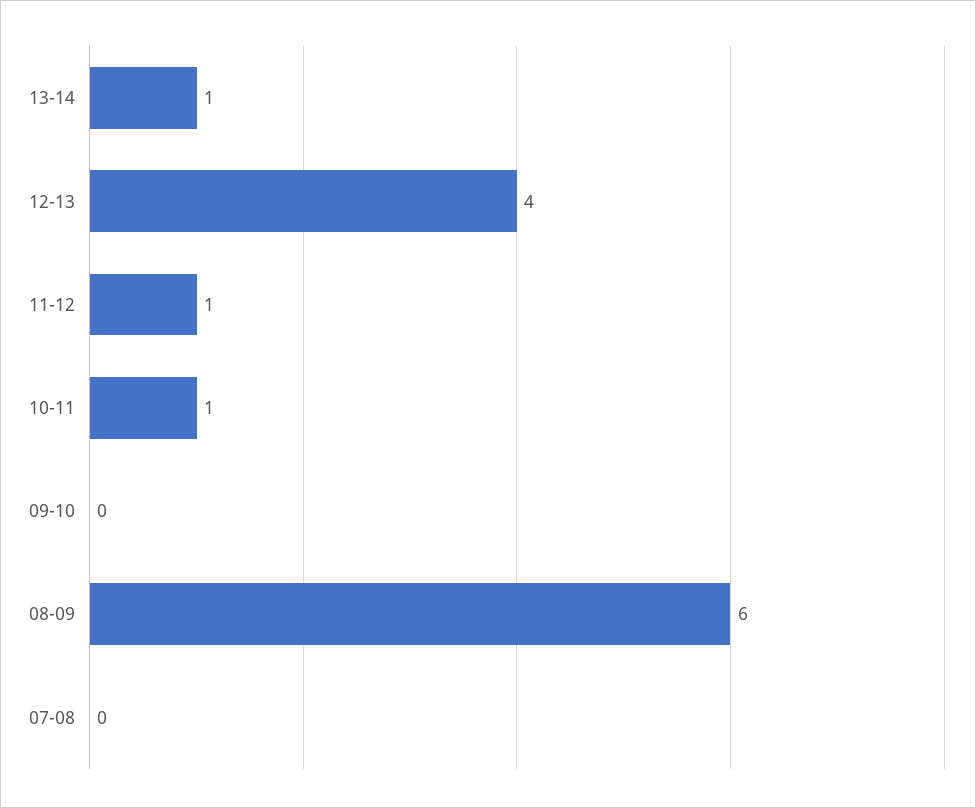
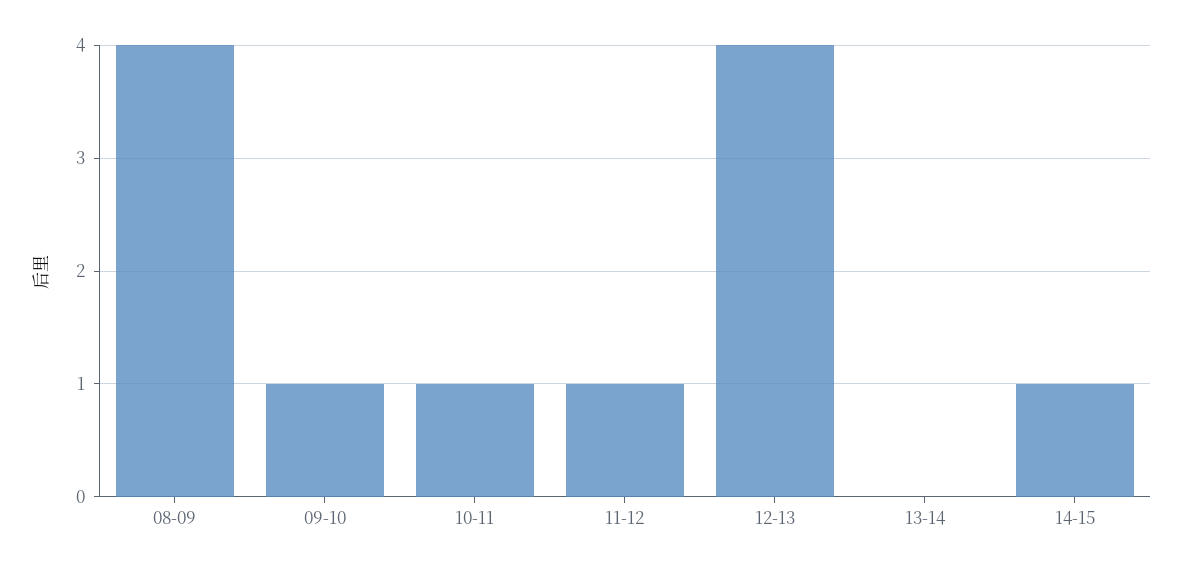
13-14: 1 -> 0
09-10: 0 -> 1
08-09: 6 -> 4
07-08: 0 -> none
14-15: none -> 1

